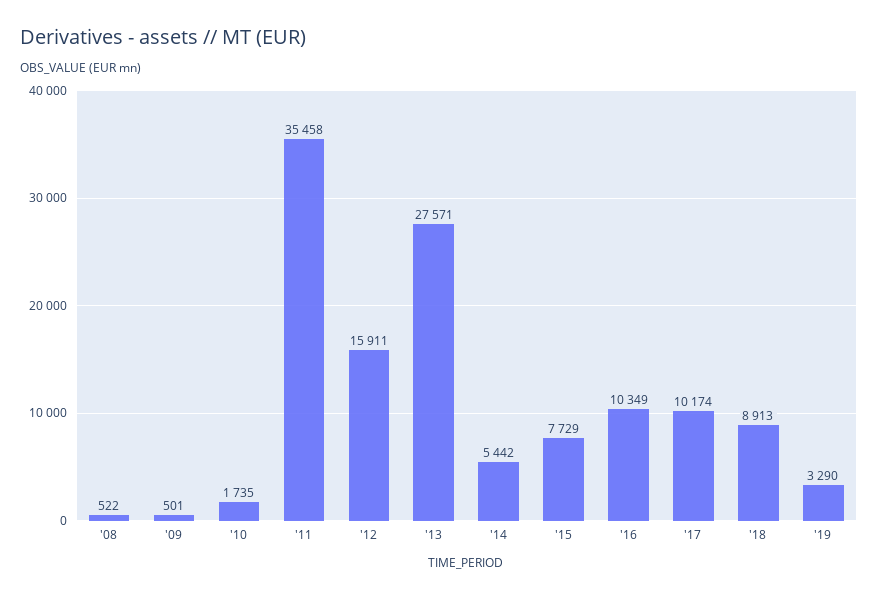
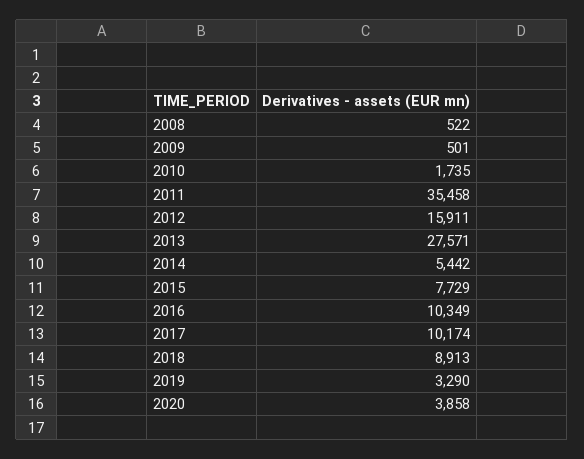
2020: none -> 3858

